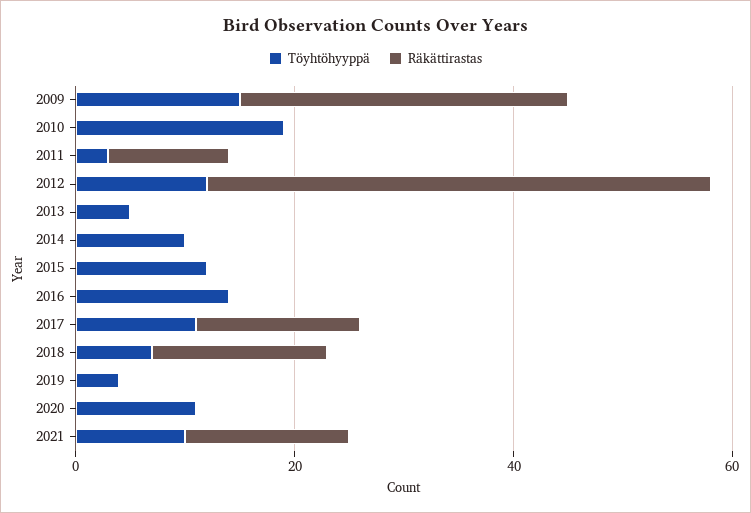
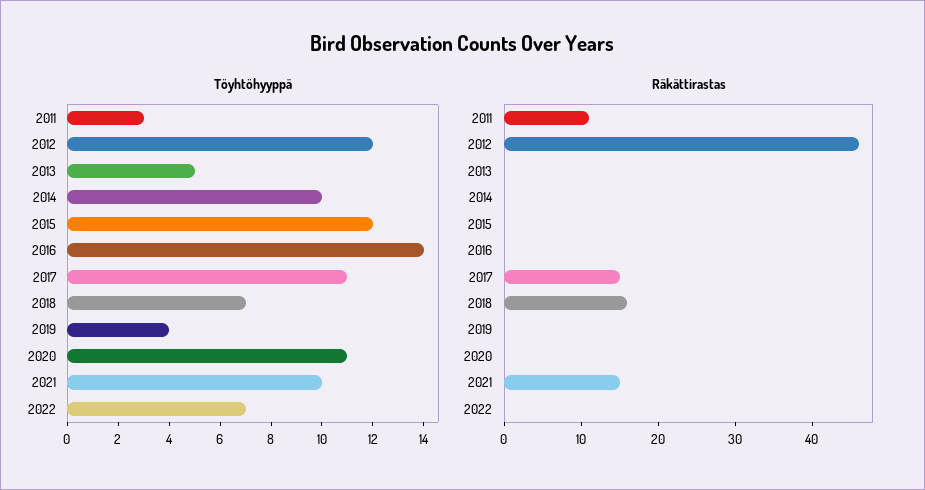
Töyhtöhyyppä, 2009: 15 -> none
Räkättirastas, 2009: 30 -> none
Töyhtöhyyppä, 2010: 20 -> none
Räkättirastas, 2010: 0 -> none
Töyhtöhyyppä, 2022: none -> 7
Räkättirastas, 2022: none -> 0

